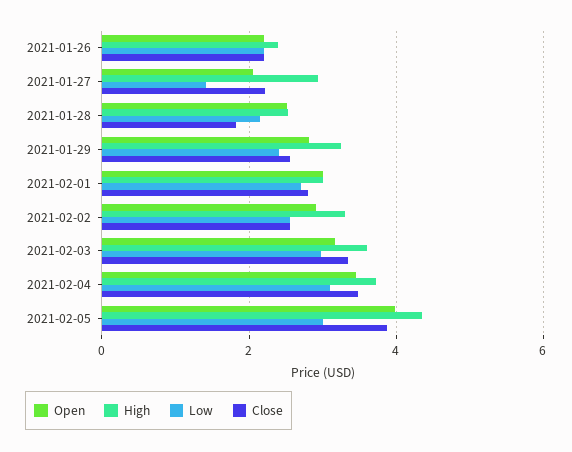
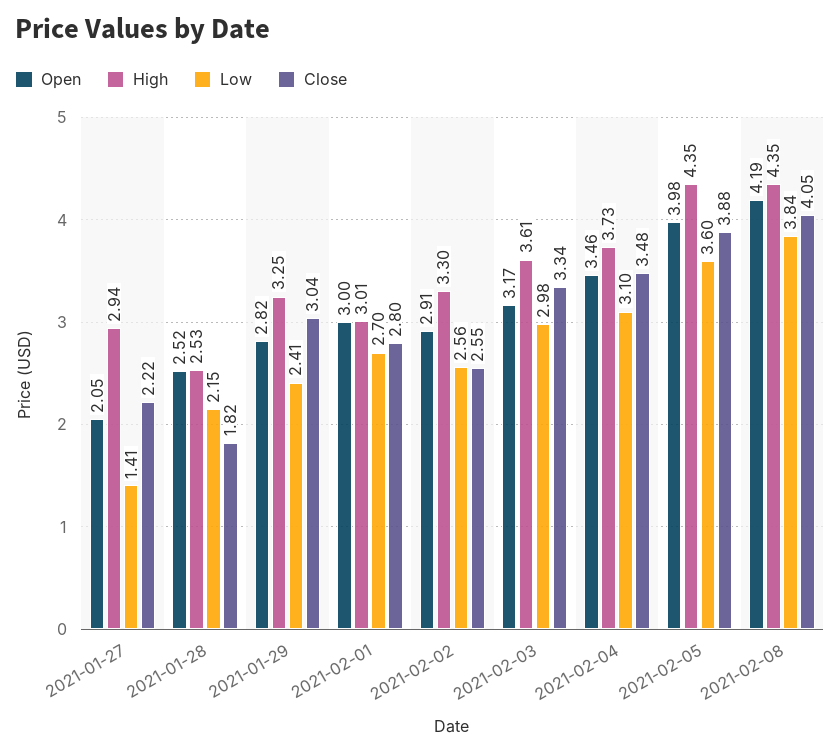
Open, 2021-01-26: 2.2 -> none
High, 2021-01-26: 2.4 -> none
Low, 2021-01-26: 2.2 -> none
Close, 2021-01-26: 2.2 -> none
Close, 2021-01-29: 2.6 -> 3.04
Low, 2021-02-05: 3 -> 3.6
Open, 2021-02-08: none -> 4.19
High, 2021-02-08: none -> 4.35
Low, 2021-02-08: none -> 3.84
Close, 2021-02-08: none -> 4.05

